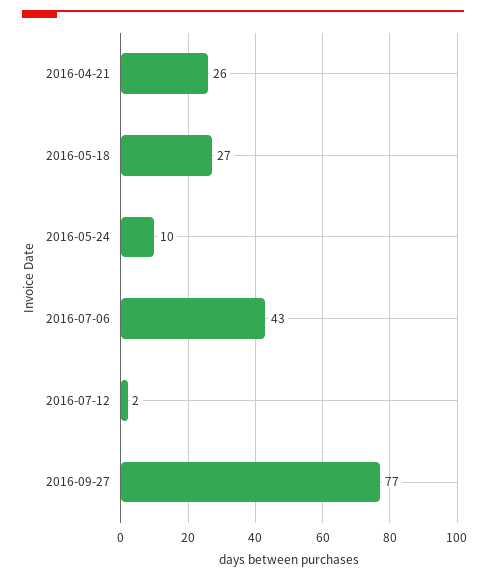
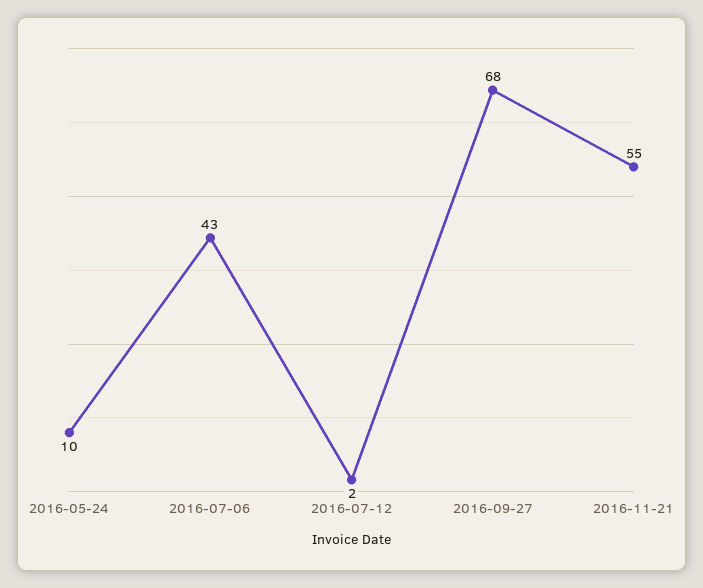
2016-04-21: 26 -> none
2016-05-18: 27 -> none
2016-09-27: 77 -> 68
2016-11-21: none -> 55

